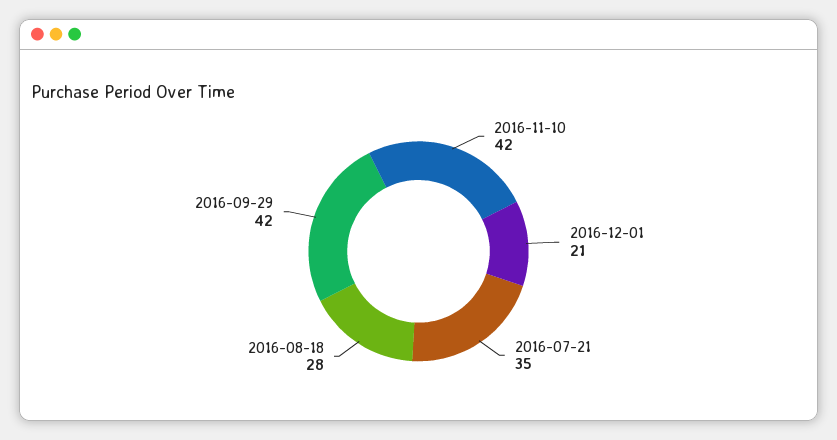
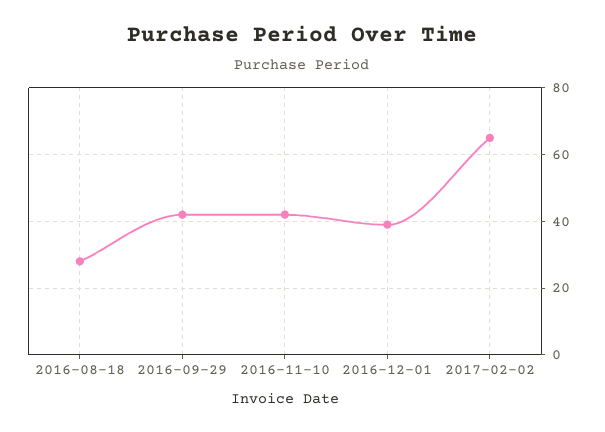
2016-12-01: 21 -> 40
2016-07-21: 35 -> none
2017-02-02: none -> 65

